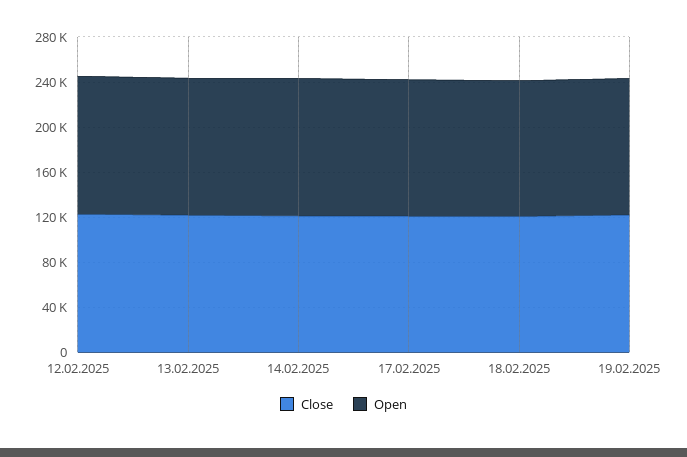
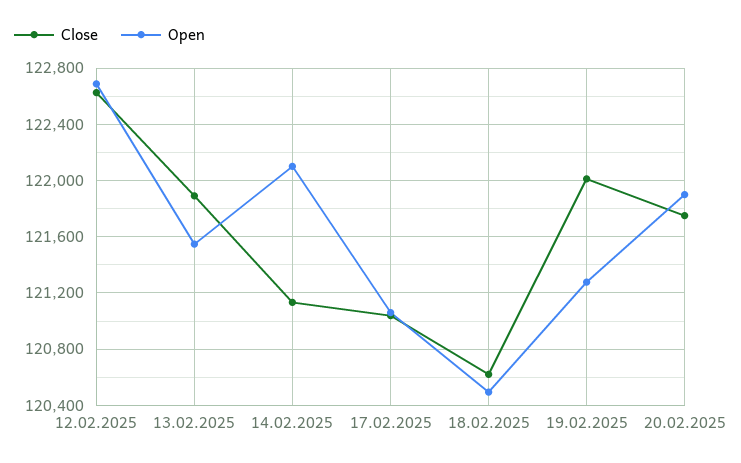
Close, 20.02.2025: none -> 121750
Open, 20.02.2025: none -> 121900

